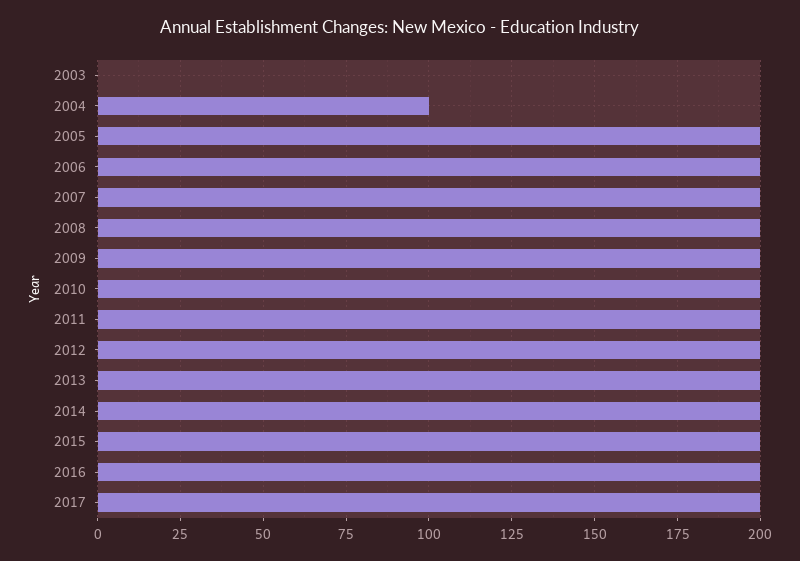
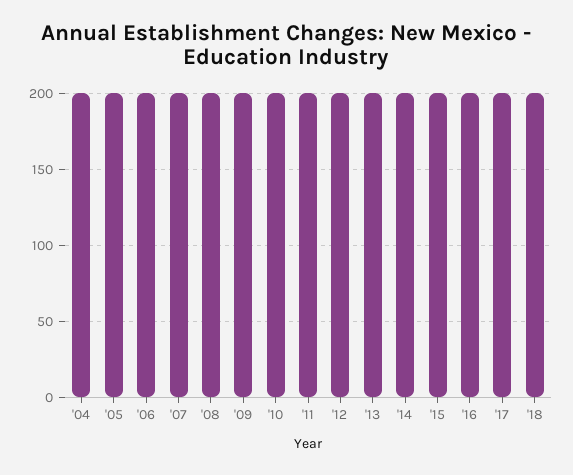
2003: 0 -> none
2004: 100 -> 200
'18: none -> 200

